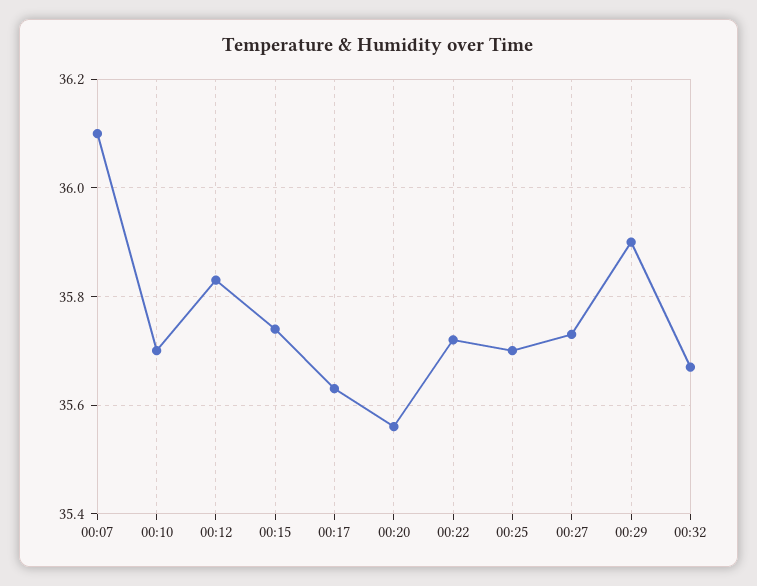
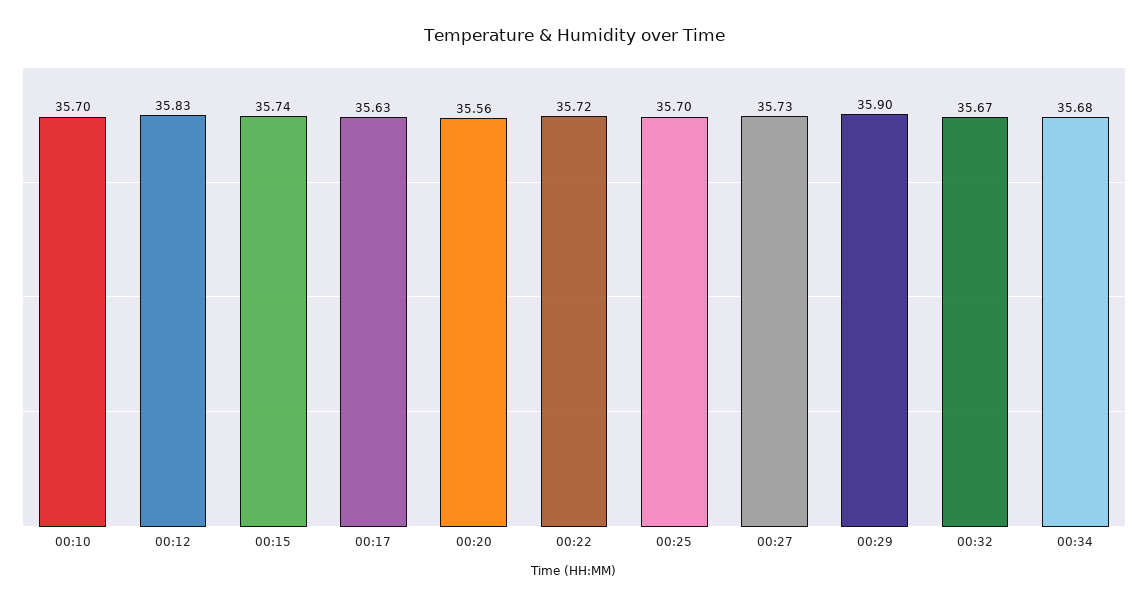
00:07: 36.1 -> none
00:34: none -> 35.68

